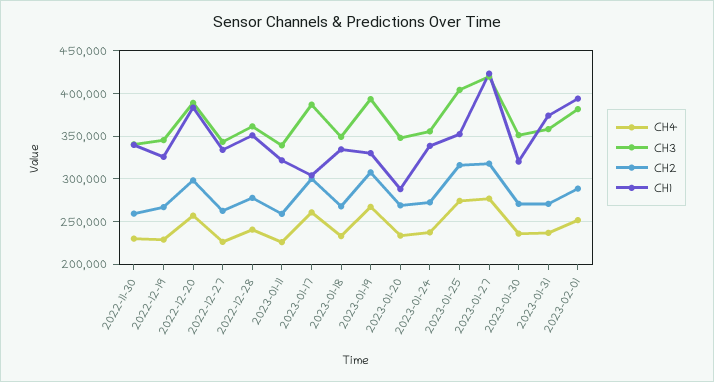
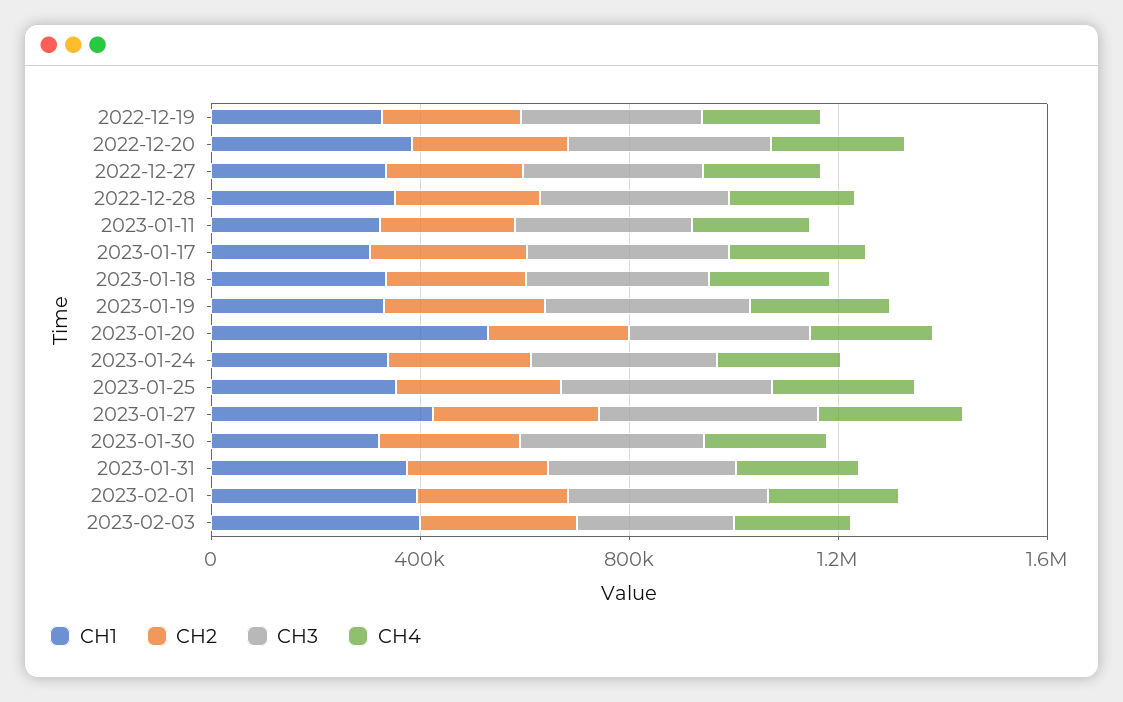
CH4, 2022-11-30: 230000 -> none
CH3, 2022-11-30: 340000 -> none
CH2, 2022-11-30: 260000 -> none
CH1, 2022-11-30: 340000 -> none
CH1, 2023-01-20: 290000 -> 500000
CH1, 2023-02-03: none -> 400000
CH2, 2023-02-03: none -> 300000
CH3, 2023-02-03: none -> 300000
CH4, 2023-02-03: none -> 200000

